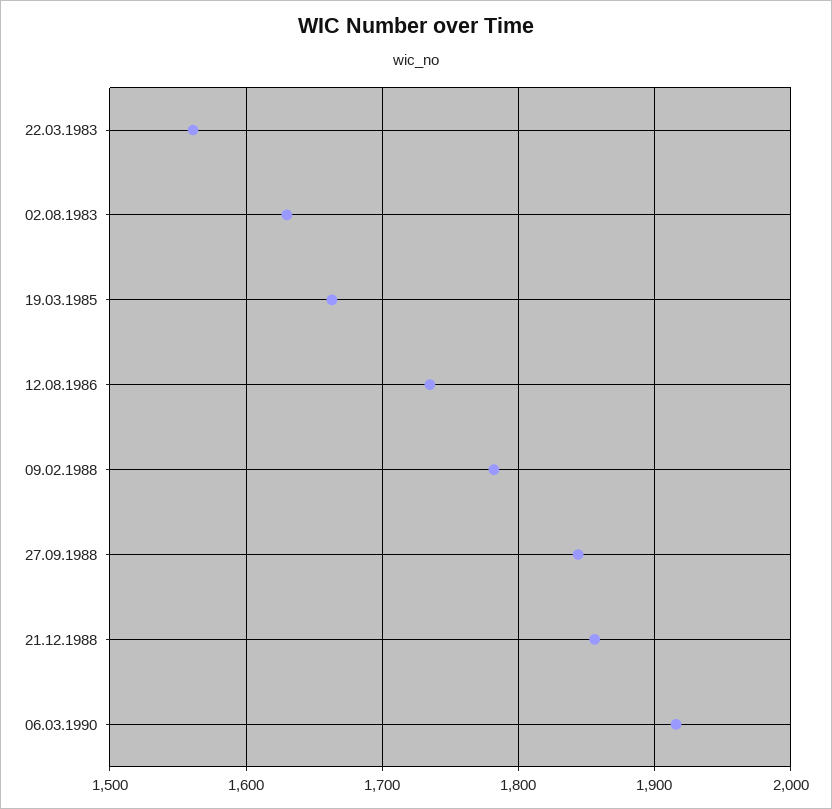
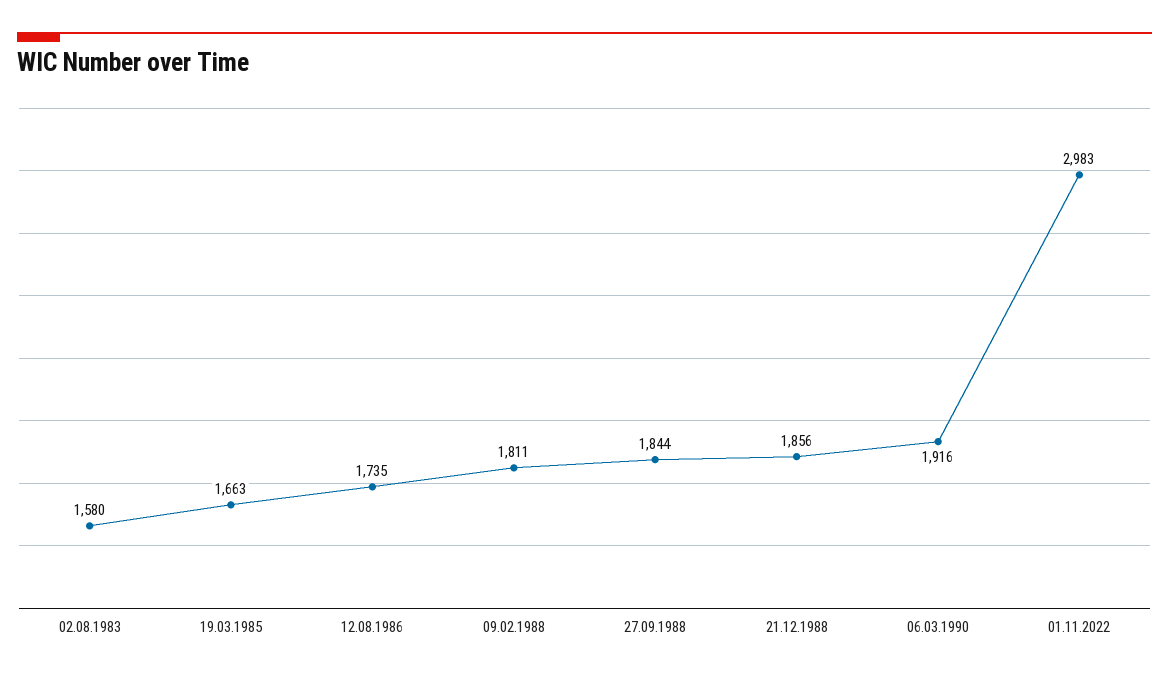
22.03.1983: 1560 -> none
02.08.1983: 1630 -> 1580
09.02.1988: 1780 -> 1811
01.11.2022: none -> 2983

